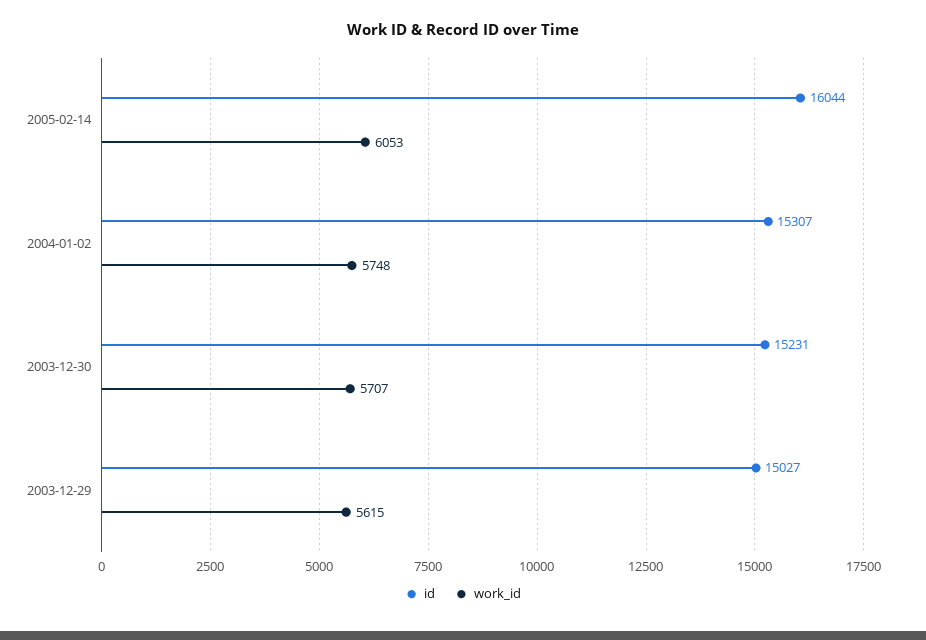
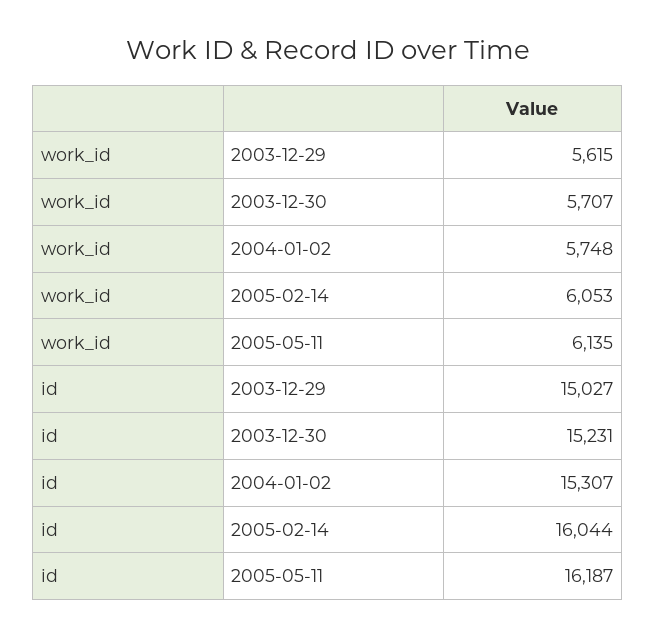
work_id, 2005-05-11: none -> 6135
id, 2005-05-11: none -> 16187

